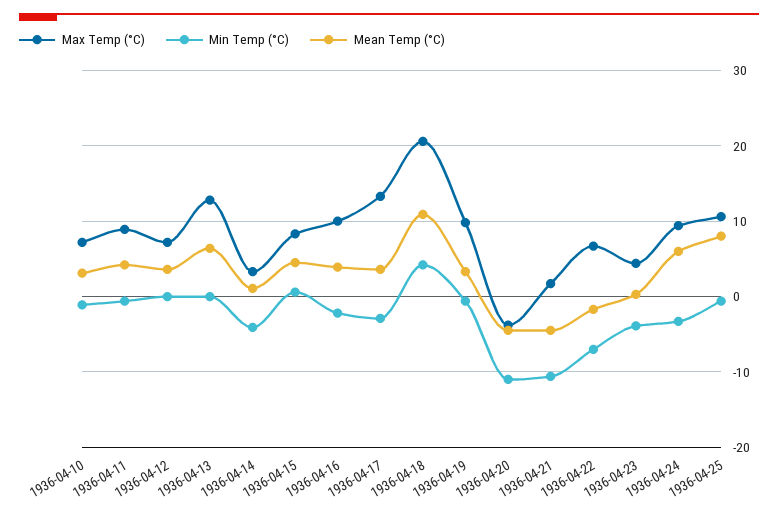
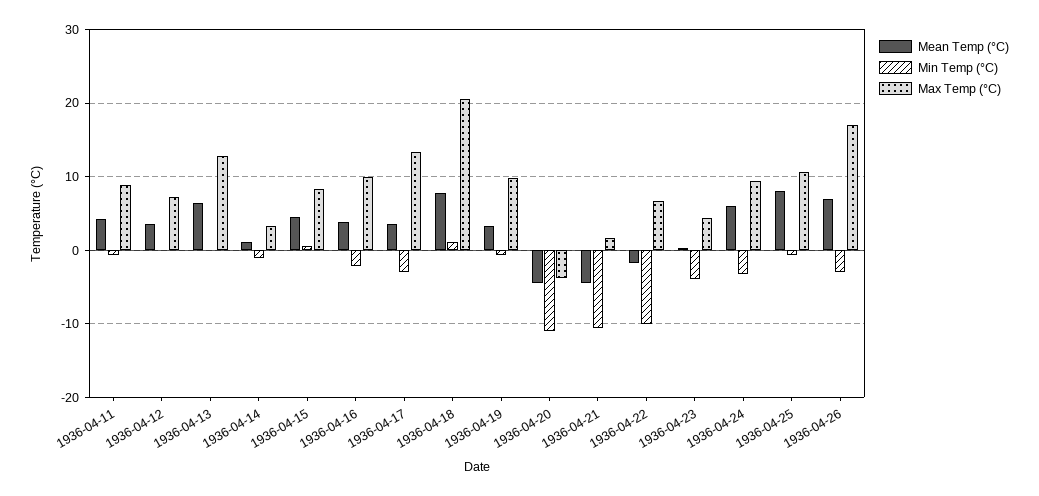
Max Temp (°C), 1936-04-10: 7 -> none
Min Temp (°C), 1936-04-10: -1 -> none
Mean Temp (°C), 1936-04-10: 3 -> none
Min Temp (°C), 1936-04-14: -4 -> -1
Min Temp (°C), 1936-04-18: 4 -> 1
Mean Temp (°C), 1936-04-18: 11 -> 8
Min Temp (°C), 1936-04-22: -7 -> -10
Mean Temp (°C), 1936-04-26: none -> 7
Min Temp (°C), 1936-04-26: none -> -3
Max Temp (°C), 1936-04-26: none -> 17

